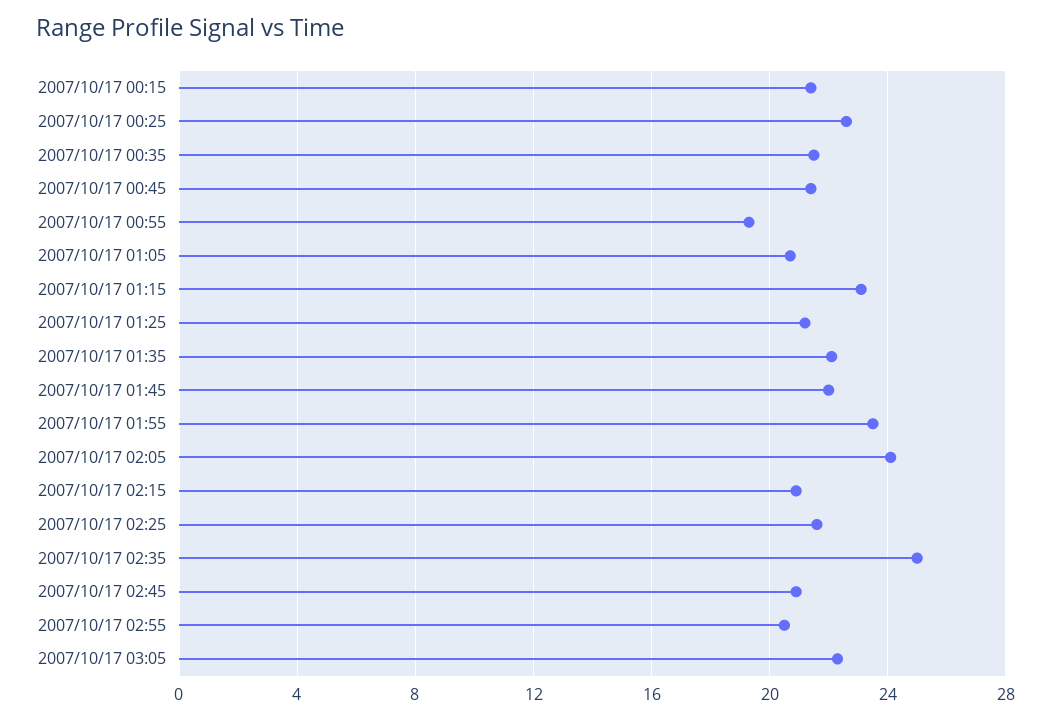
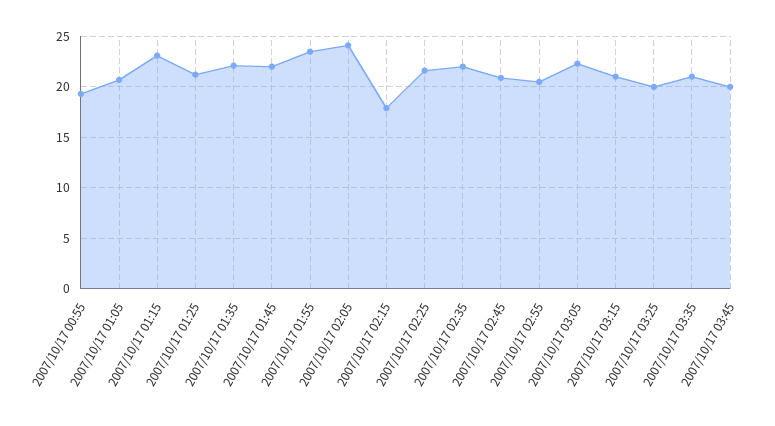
2007/10/17 00:15: 21.5 -> none
2007/10/17 00:25: 22.5 -> none
2007/10/17 00:35: 21.5 -> none
2007/10/17 00:45: 21.5 -> none
2007/10/17 02:15: 21 -> 18
2007/10/17 02:35: 25 -> 22
2007/10/17 03:15: none -> 21
2007/10/17 03:25: none -> 20
2007/10/17 03:35: none -> 21
2007/10/17 03:45: none -> 20

